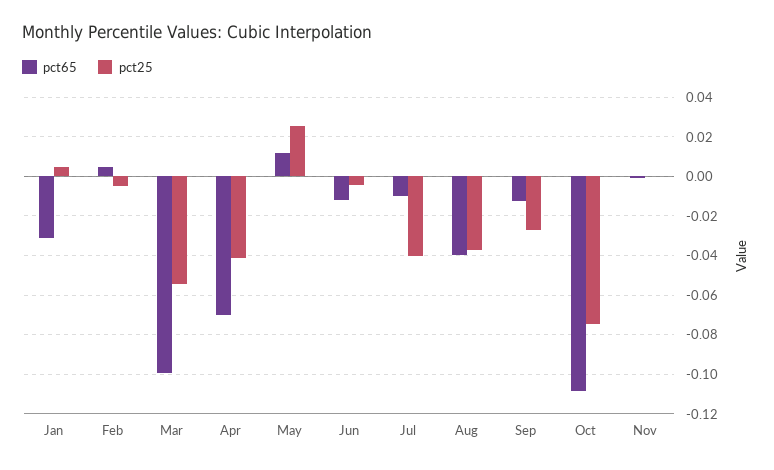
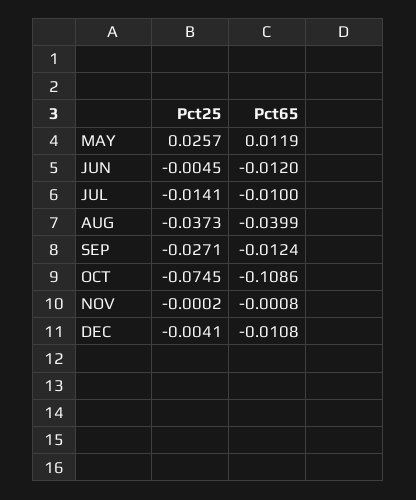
pct65, Jan: -0.03 -> none
pct25, Jan: 0.005 -> none
pct65, Feb: 0.005 -> none
pct25, Feb: -0.005 -> none
pct65, Mar: -0.1 -> none
pct25, Mar: -0.055 -> none
pct65, Apr: -0.07 -> none
pct25, Apr: -0.04 -> none
pct25, Jul: -0.04 -> -0.0141
pct25, DEC: none -> -0.0041
pct65, DEC: none -> -0.0108

